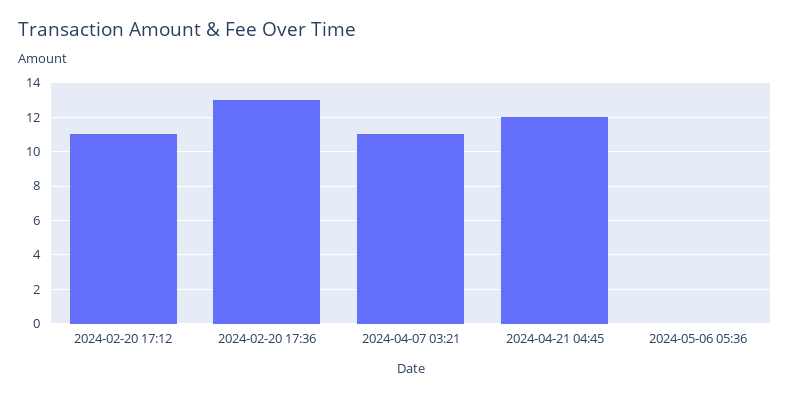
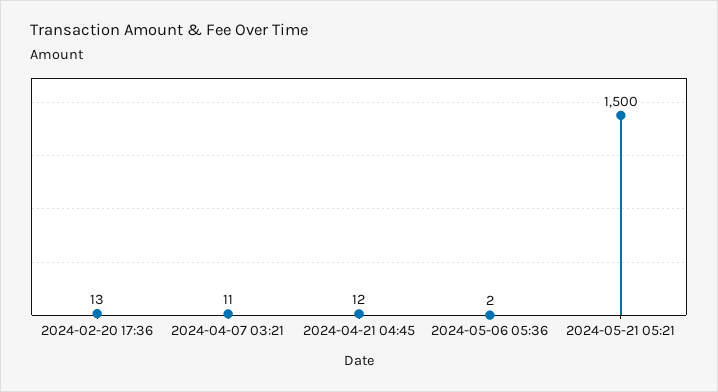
2024-02-20 17:12: 11 -> none
2024-05-06 05:36: 0 -> 2
2024-05-21 05:21: none -> 1500

